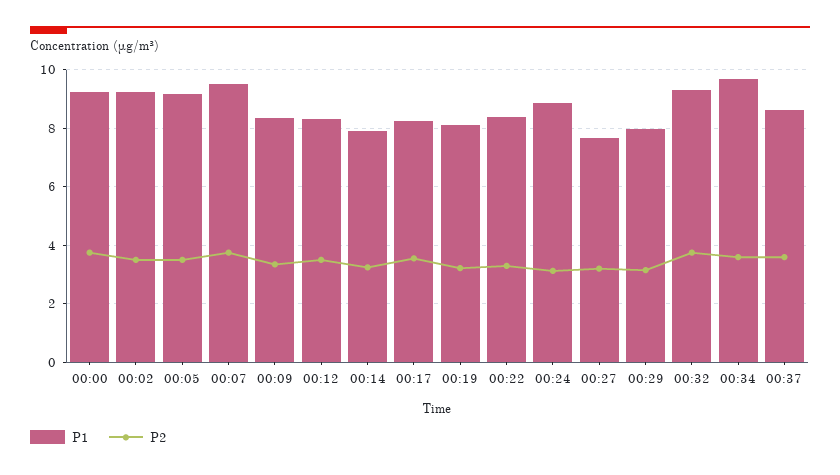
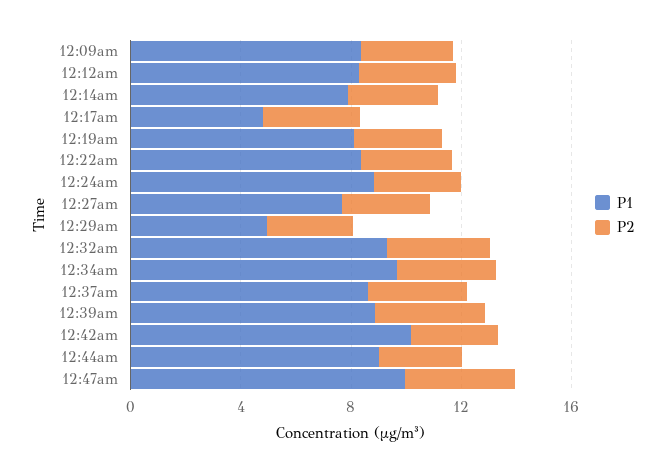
P1, 00:00: 9.25 -> none
P2, 00:00: 3.75 -> none
P1, 00:02: 9.25 -> none
P2, 00:02: 3.5 -> none
P1, 00:05: 9.25 -> none
P2, 00:05: 3.5 -> none
P1, 00:07: 9.5 -> none
P2, 00:07: 3.75 -> none
P1, 00:17: 8.25 -> 5
P1, 00:29: 8 -> 5
P1, 12:39am: none -> 9
P2, 12:39am: none -> 4
P1, 12:42am: none -> 10
P2, 12:42am: none -> 3
P1, 12:44am: none -> 9
P2, 12:44am: none -> 3
P1, 12:47am: none -> 10
P2, 12:47am: none -> 4

